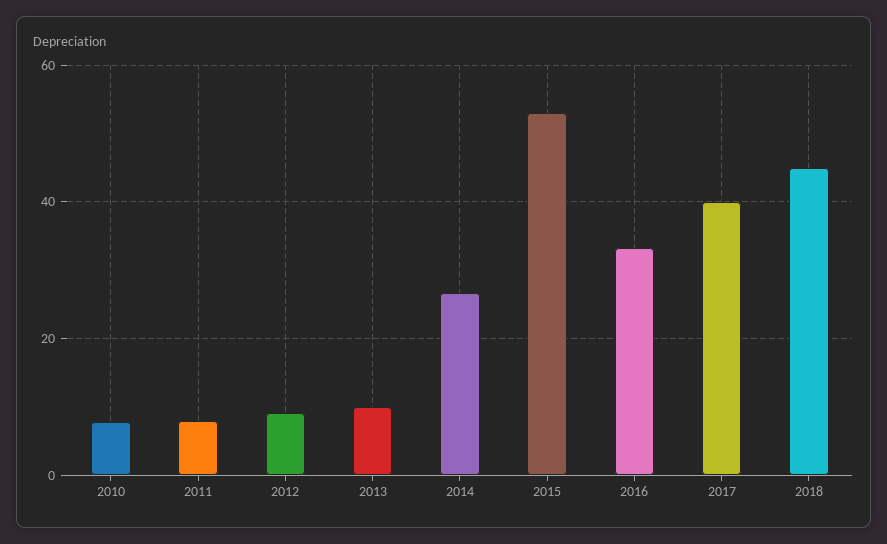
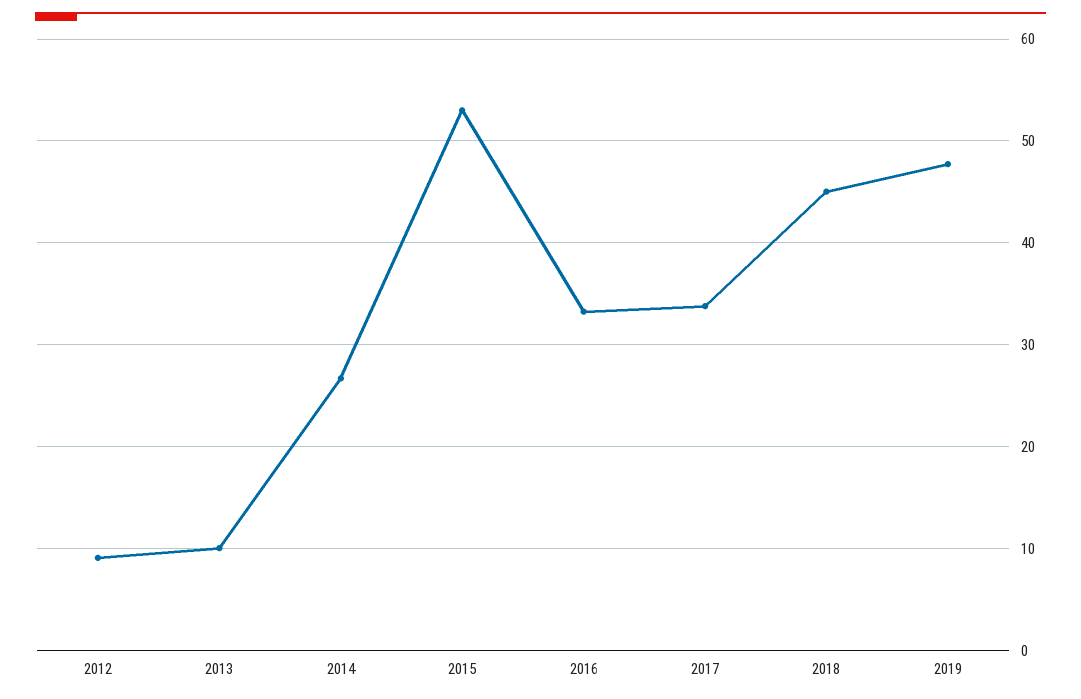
2010: 8 -> none
2011: 8 -> none
2017: 40 -> 34
2019: none -> 48

